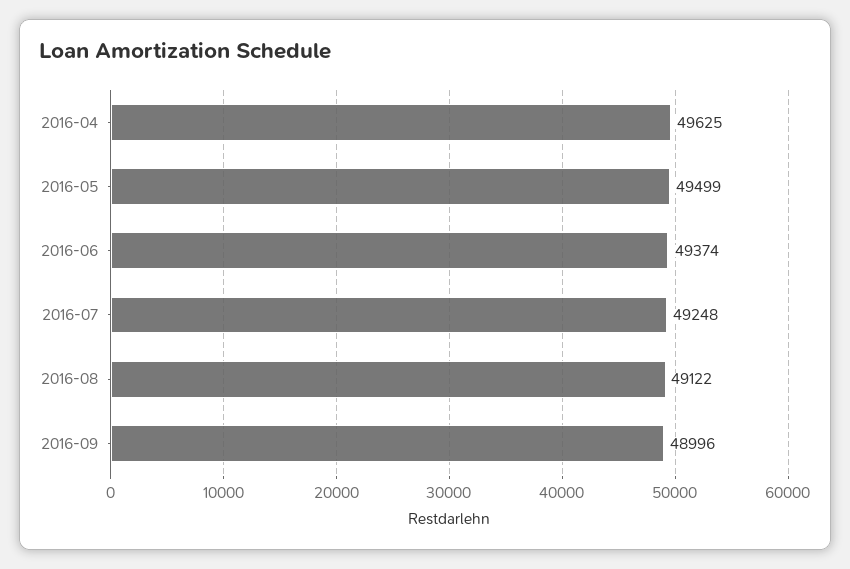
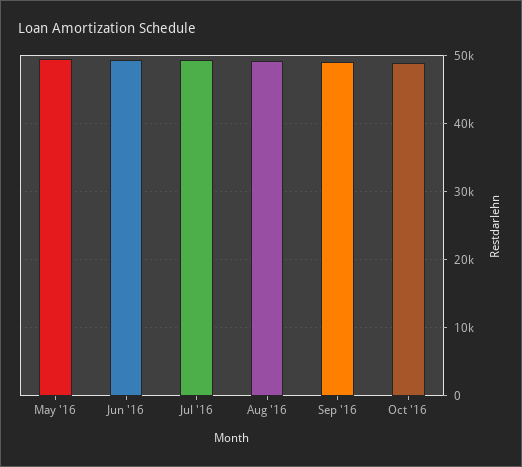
2016-04: 49625 -> none
Oct '16: none -> 49000

